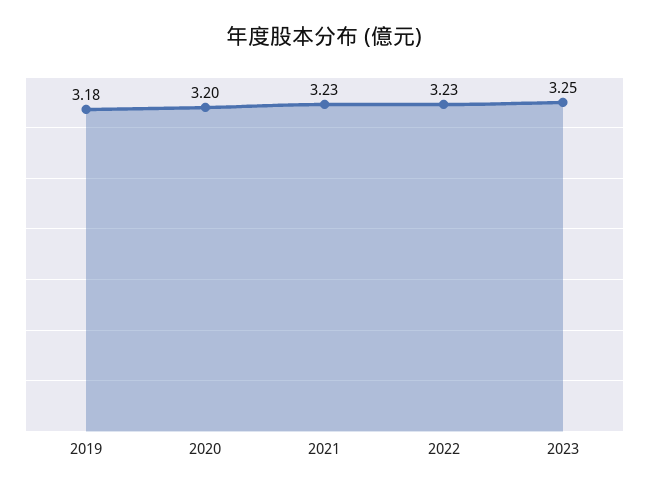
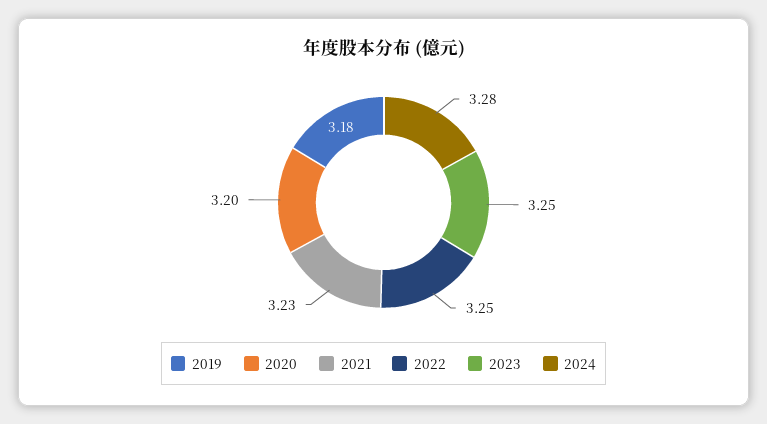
2022: 3.23 -> 3.25
2024: none -> 3.28

